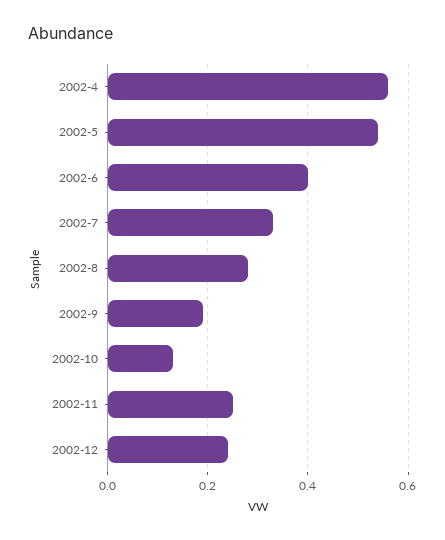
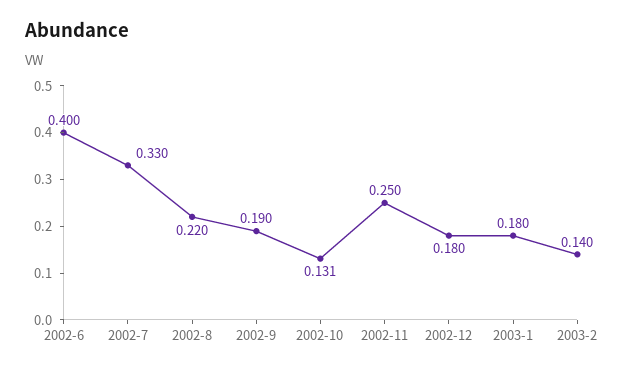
2002-4: 0.56 -> none
2002-5: 0.54 -> none
2002-8: 0.28 -> 0.22
2002-12: 0.24 -> 0.18
2003-1: none -> 0.18
2003-2: none -> 0.14

